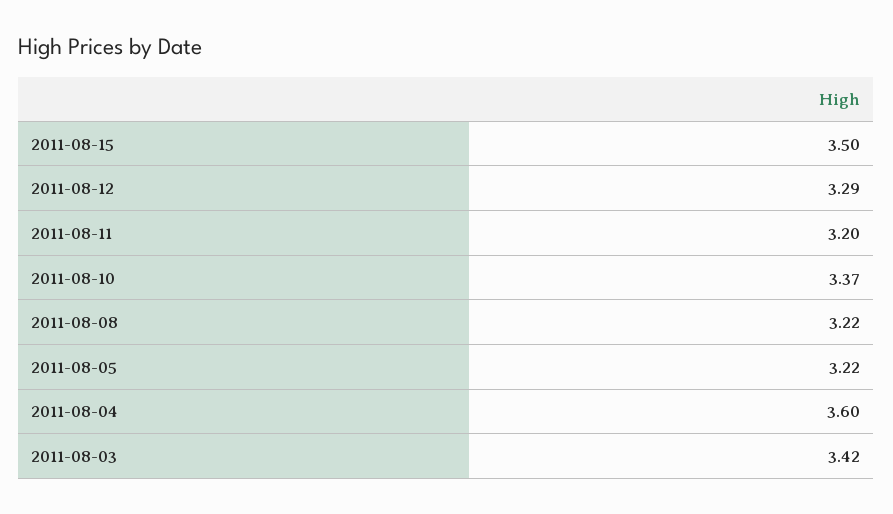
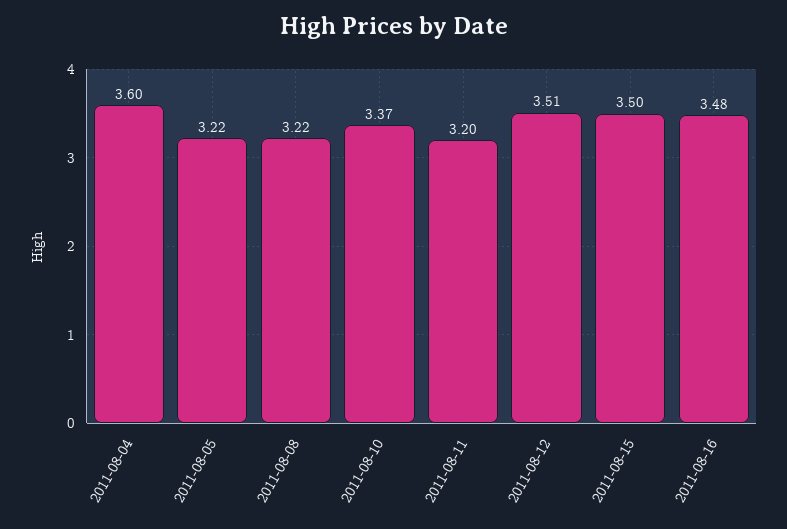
2011-08-12: 3.29 -> 3.51
2011-08-03: 3.42 -> none
2011-08-16: none -> 3.48

